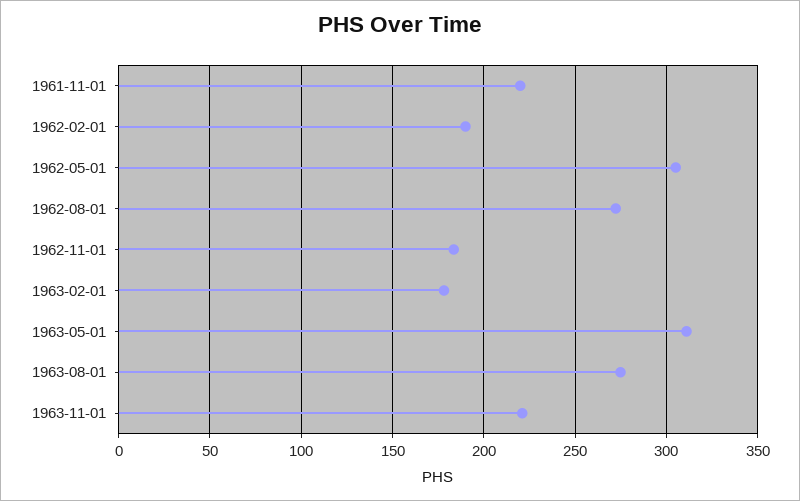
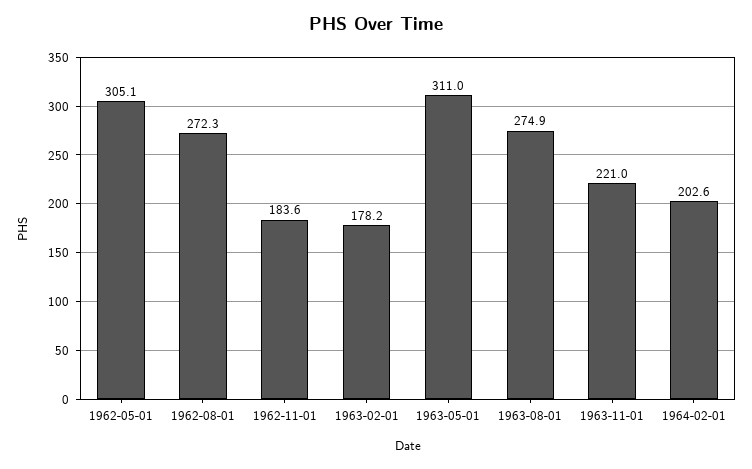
1961-11-01: 220 -> none
1962-02-01: 190 -> none
1964-02-01: none -> 202.6

